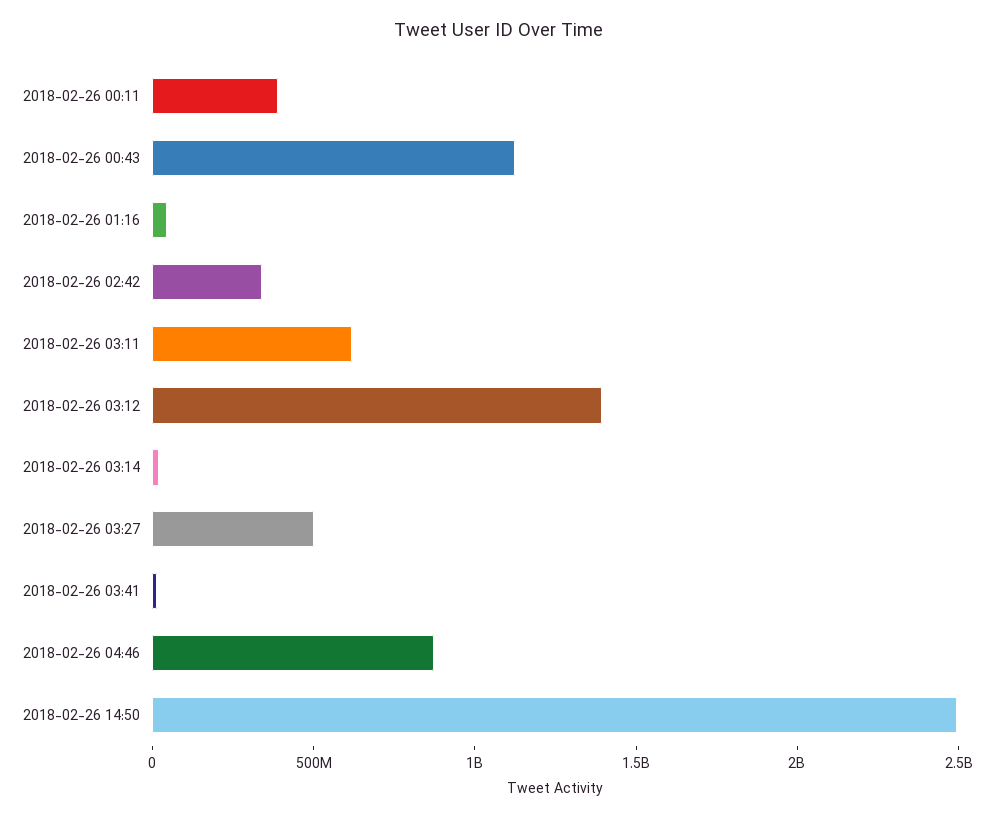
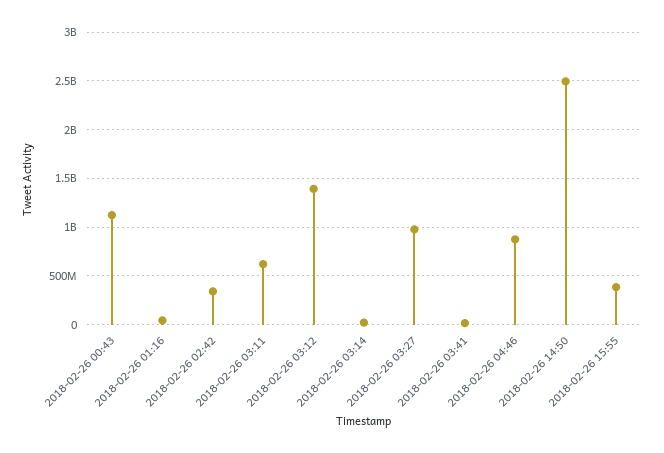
2018-02-26 00:11: 400000000 -> none
2018-02-26 03:27: 500000000 -> 1000000000
2018-02-26 15:55: none -> 400000000

